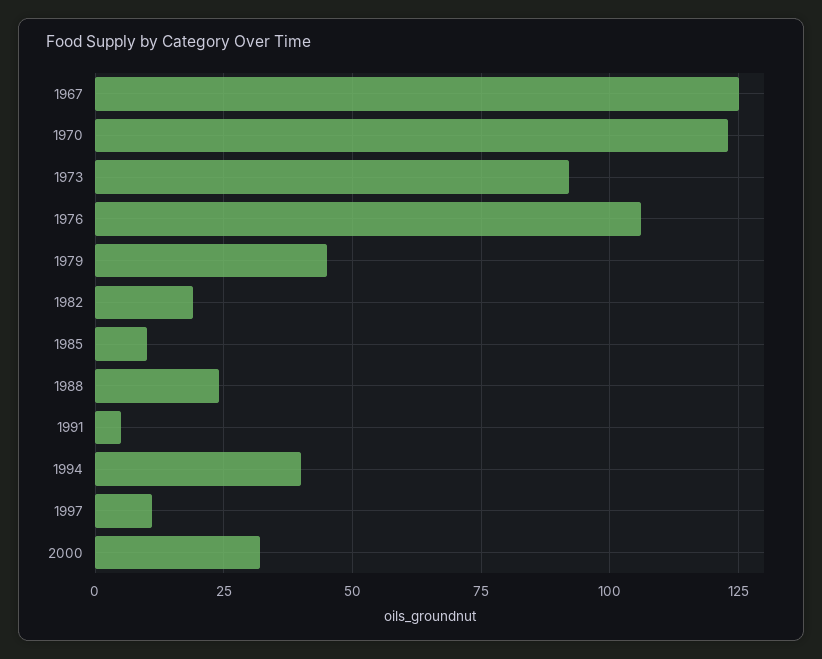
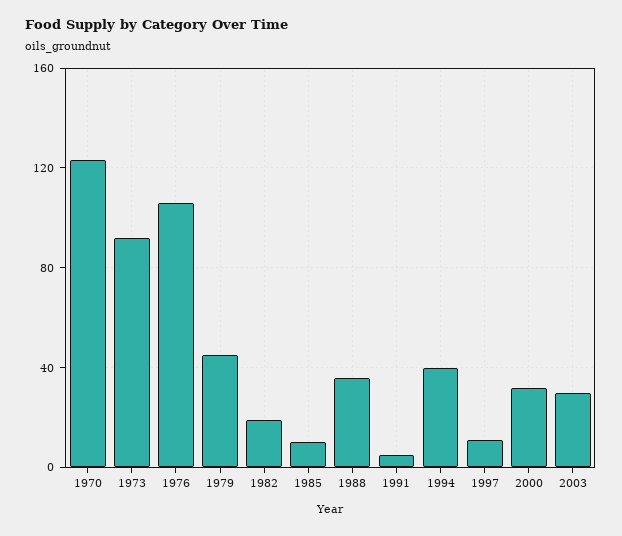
1967: 125 -> none
1988: 25 -> 35
2003: none -> 30

